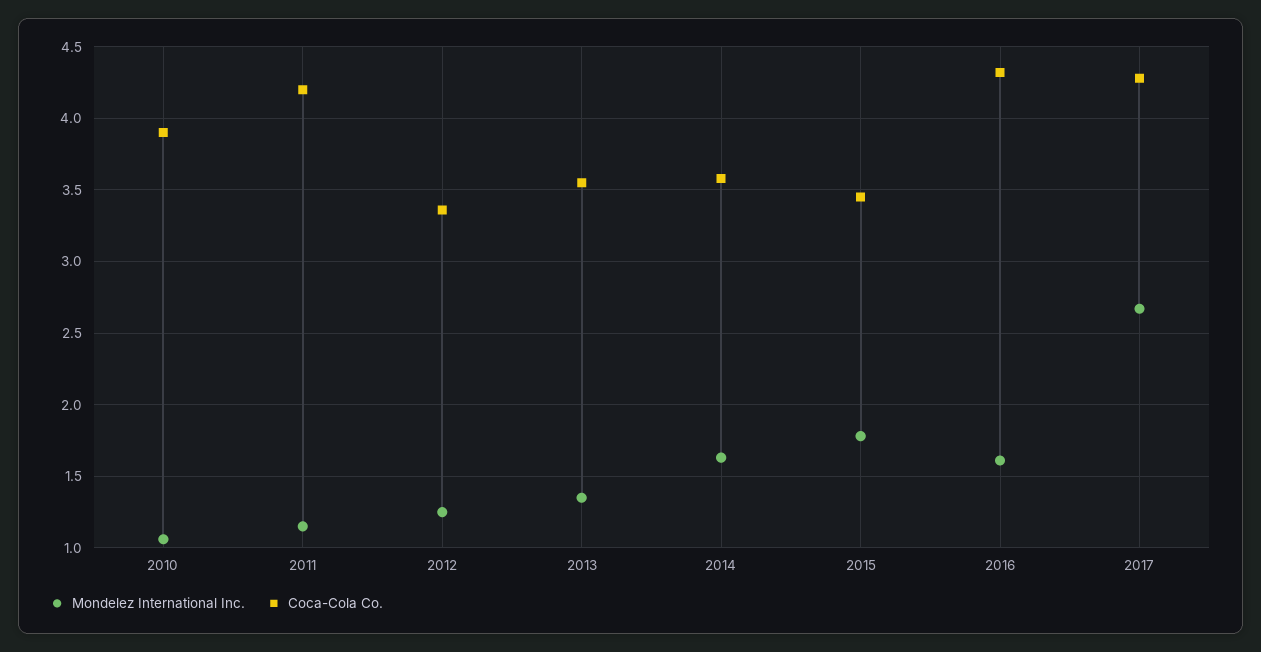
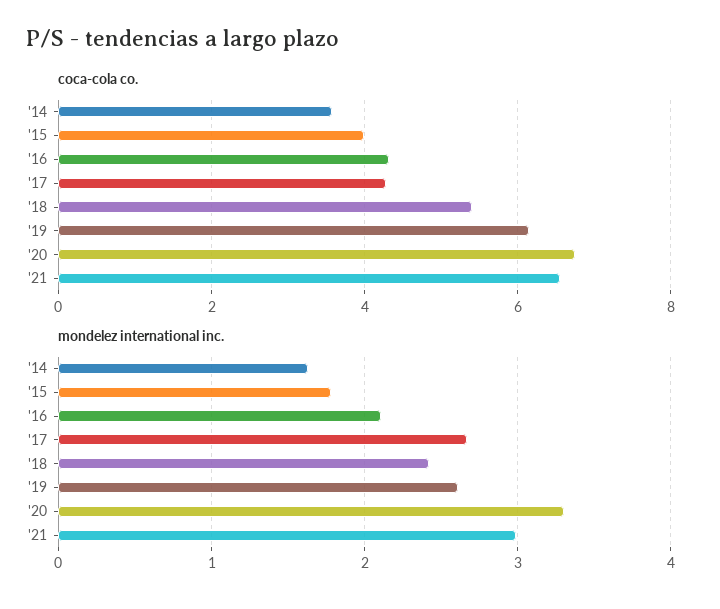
Mondelez International Inc., 2010: 1.05 -> none
Coca-Cola Co., 2010: 3.9 -> none
Mondelez International Inc., 2011: 1.15 -> none
Coca-Cola Co., 2011: 4.2 -> none
Mondelez International Inc., 2012: 1.25 -> none
Coca-Cola Co., 2012: 3.35 -> none
Mondelez International Inc., 2013: 1.35 -> none
Coca-Cola Co., 2013: 3.55 -> none
Coca-Cola Co., 2015: 3.45 -> 4
Mondelez International Inc., 2016: 1.6 -> 2.1
Coca-Cola Co., '18: none -> 5.4
Coca-Cola Co., '19: none -> 6.2
Coca-Cola Co., '20: none -> 6.8
Coca-Cola Co., '21: none -> 6.6
Mondelez International Inc., '18: none -> 2.4
Mondelez International Inc., '19: none -> 2.6
Mondelez International Inc., '20: none -> 3.3
Mondelez International Inc., '21: none -> 3

